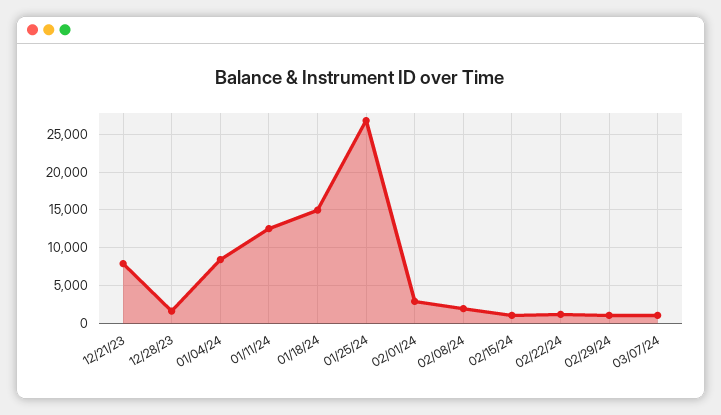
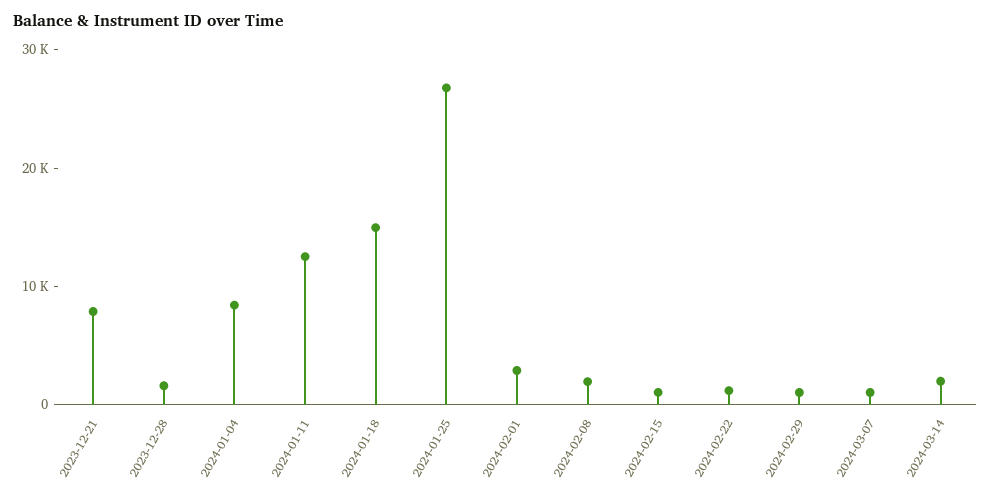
2024-03-14: none -> 2000

